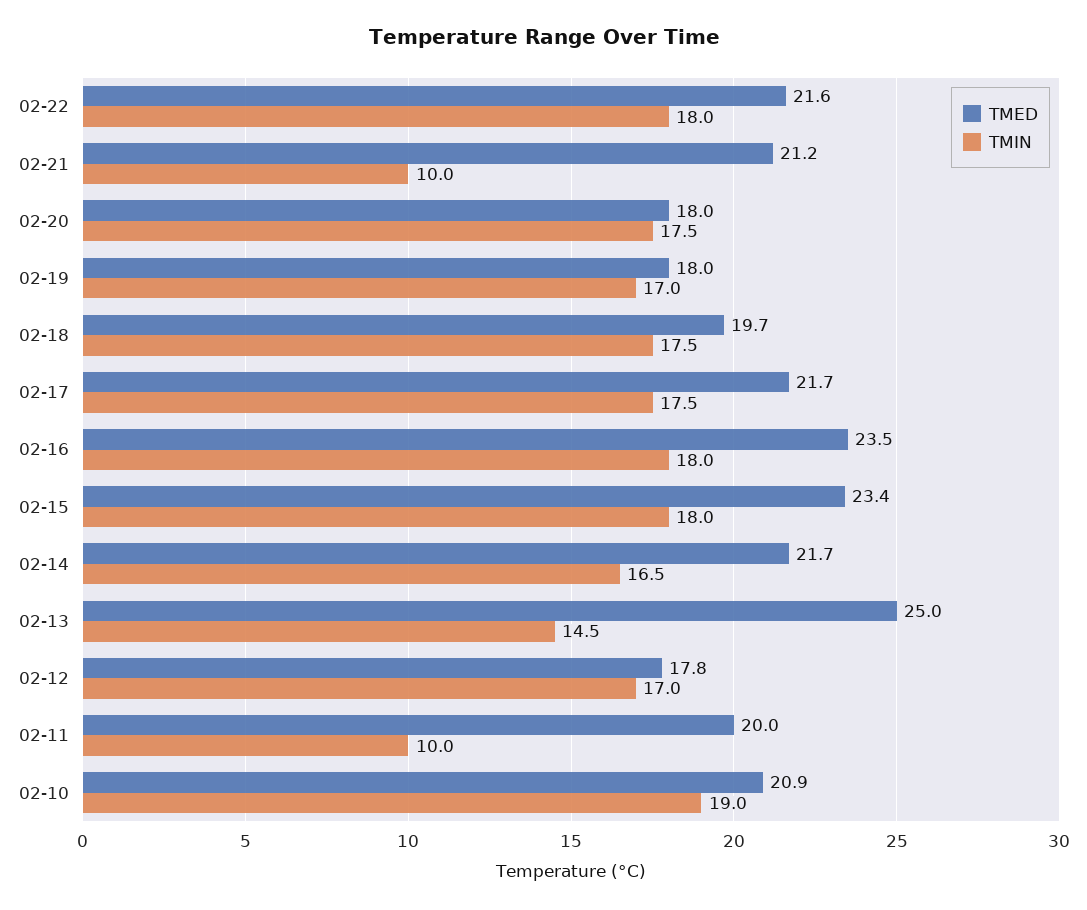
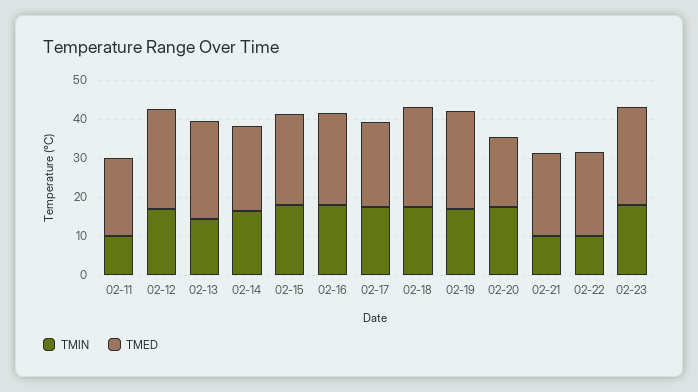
TMIN, 02-22: 18 -> 10
TMED, 02-19: 18 -> 25
TMED, 02-18: 19.7 -> 25
TMED, 02-12: 17.8 -> 25
TMED, 02-10: 20.9 -> none
TMIN, 02-10: 19 -> none
TMIN, 02-23: none -> 17.5
TMED, 02-23: none -> 25

